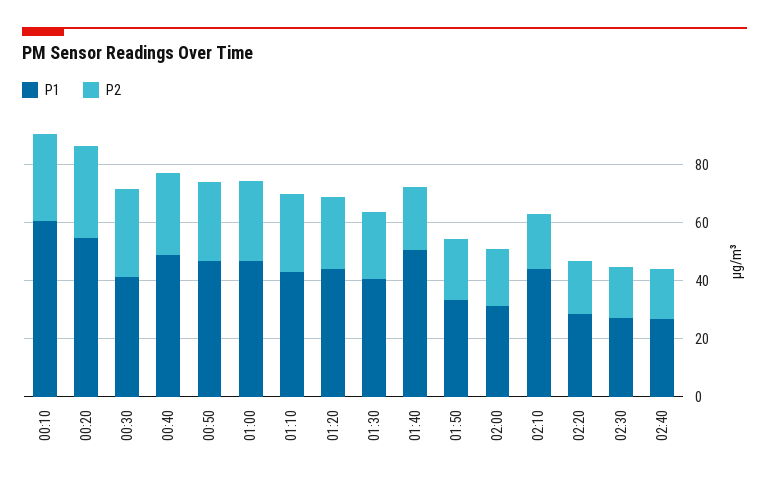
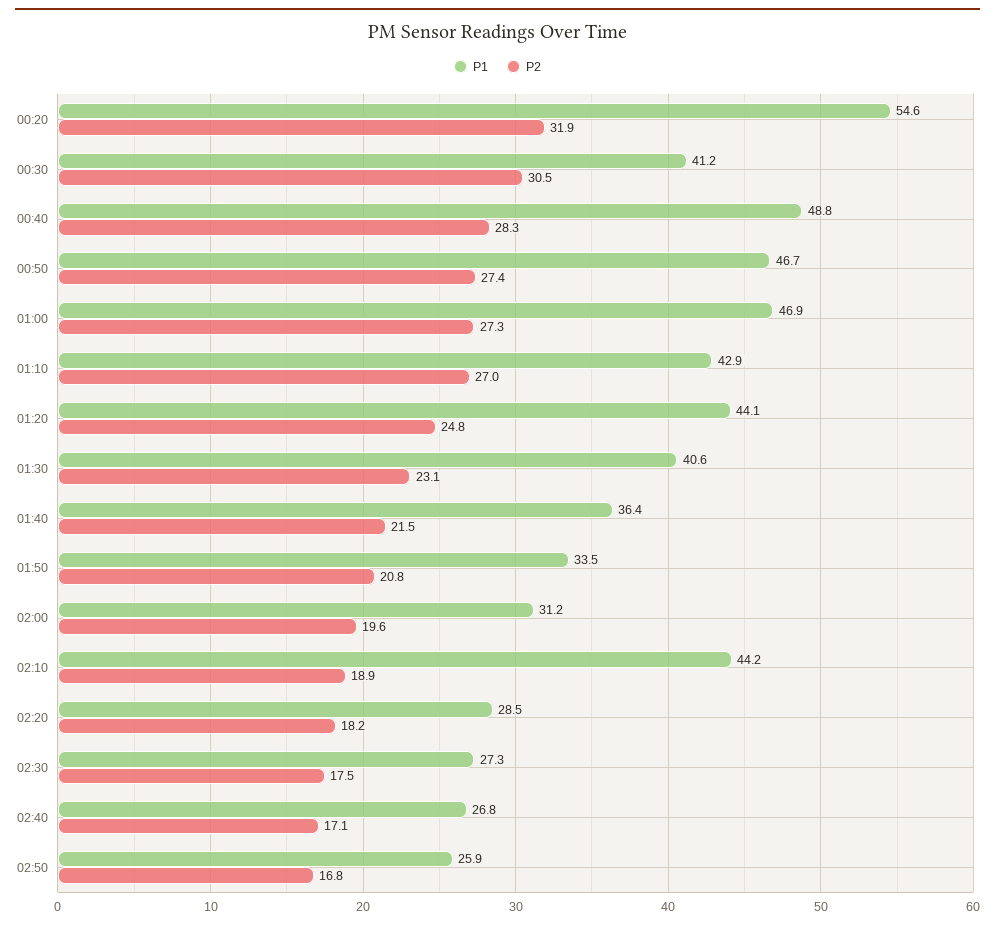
P1, 00:10: 60 -> none
P2, 00:10: 30 -> none
P1, 01:40: 50 -> 36.4
P1, 02:50: none -> 25.9
P2, 02:50: none -> 16.8

